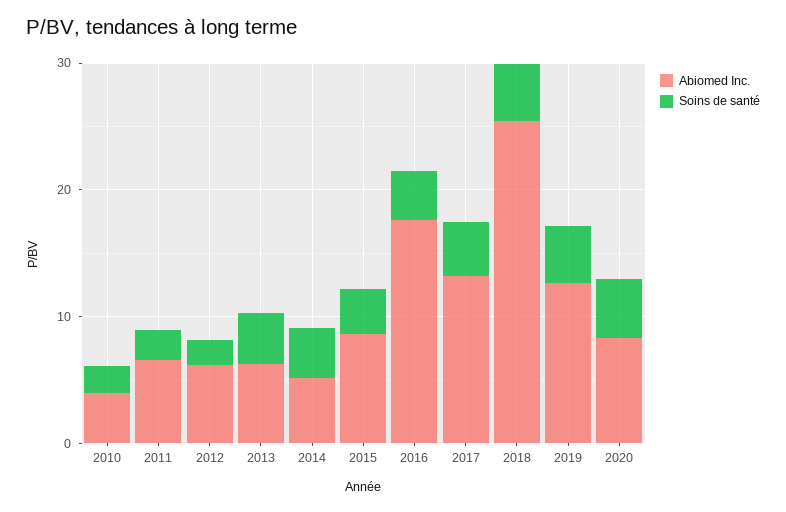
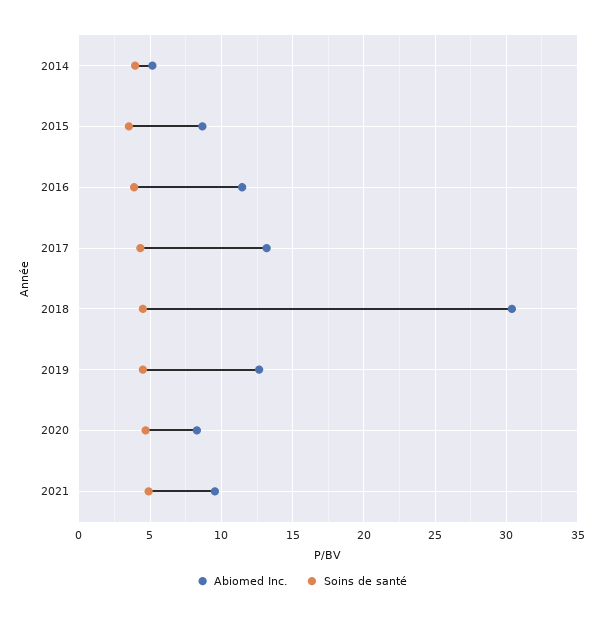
Abiomed Inc., 2010: 4 -> none
Soins de santé, 2010: 2 -> none
Abiomed Inc., 2011: 6 -> none
Soins de santé, 2011: 2 -> none
Abiomed Inc., 2012: 6 -> none
Soins de santé, 2012: 2 -> none
Abiomed Inc., 2013: 6 -> none
Soins de santé, 2013: 4 -> none
Abiomed Inc., 2016: 18 -> 11.5
Abiomed Inc., 2018: 26 -> 30.5
Abiomed Inc., 2021: none -> 9.5
Soins de santé, 2021: none -> 5

